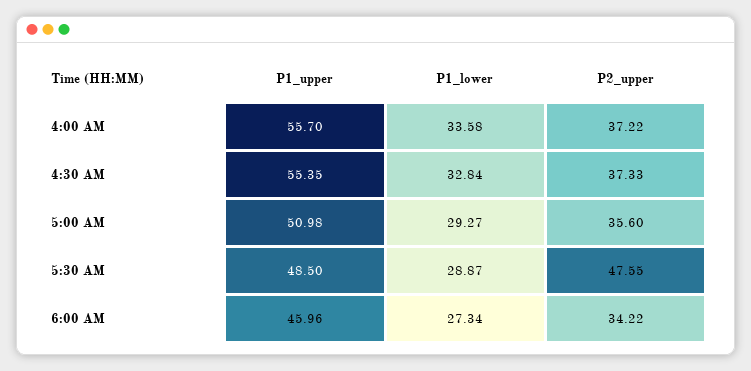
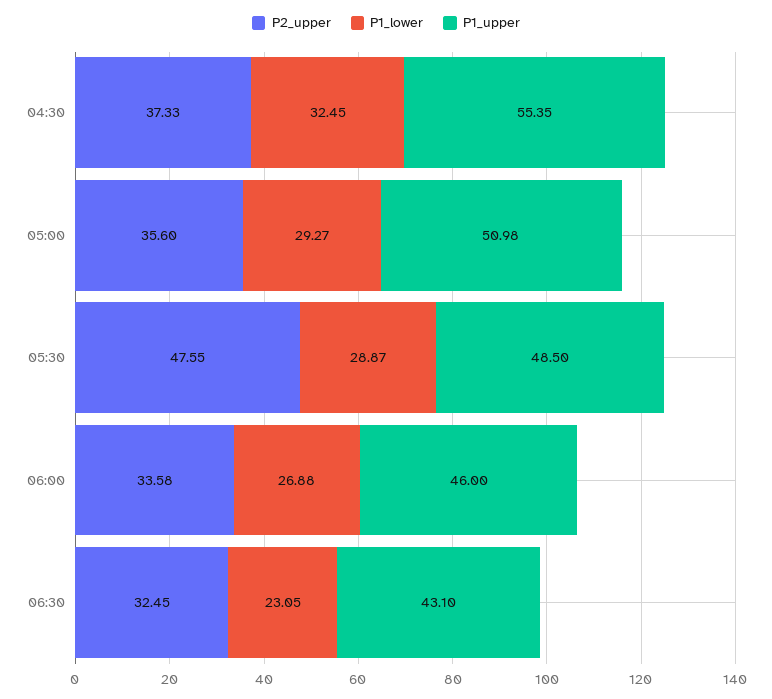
P1_upper, 4:00 AM: 55.7 -> none
P1_lower, 4:00 AM: 33.58 -> none
P2_upper, 4:00 AM: 37.22 -> none
P1_lower, 4:30 AM: 32.84 -> 32.45
P1_upper, 6:00 AM: 45.96 -> 46
P1_lower, 6:00 AM: 27.34 -> 26.88
P2_upper, 6:00 AM: 34.22 -> 33.58
P2_upper, 06:30: none -> 32.45
P1_lower, 06:30: none -> 23.05
P1_upper, 06:30: none -> 43.1

